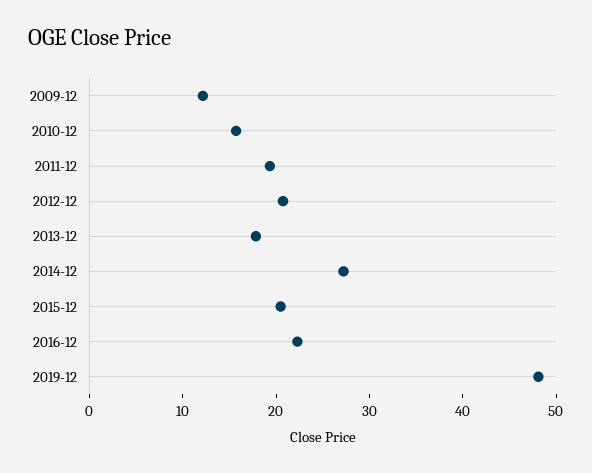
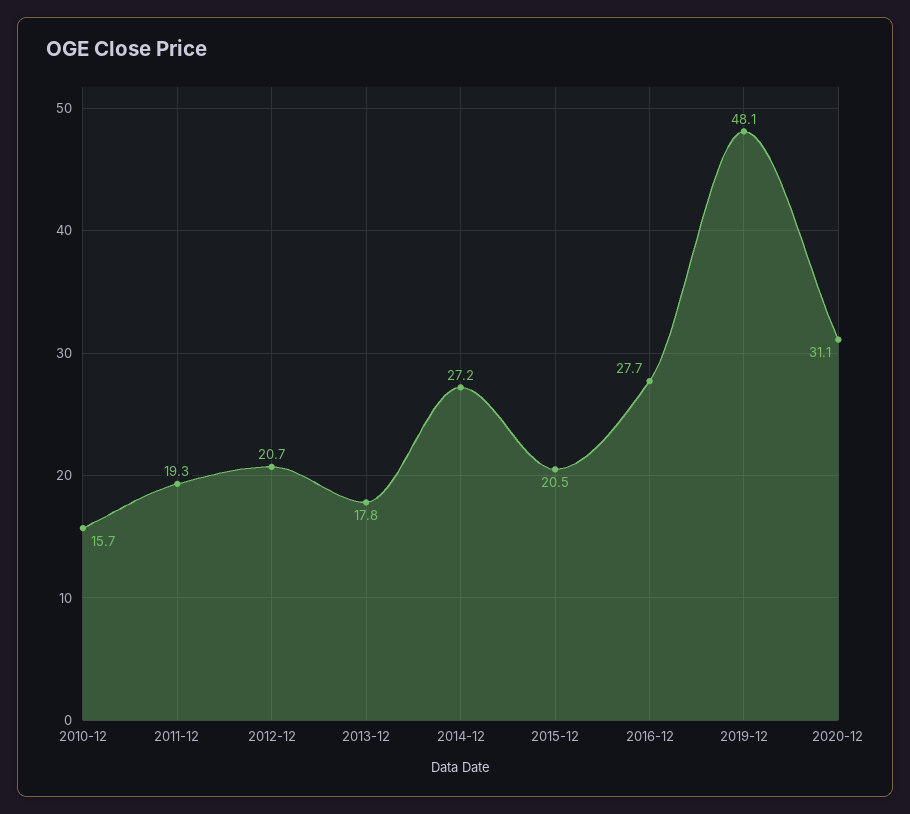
2009-12: 12 -> none
2016-12: 22 -> 27.7
2020-12: none -> 31.1

